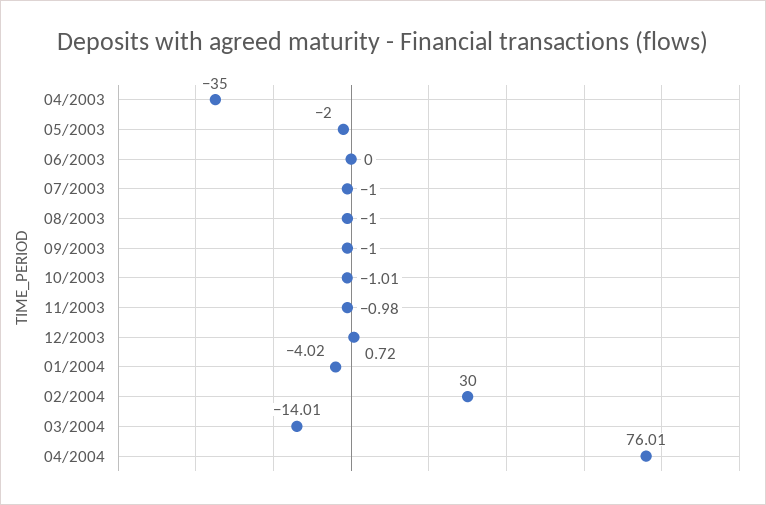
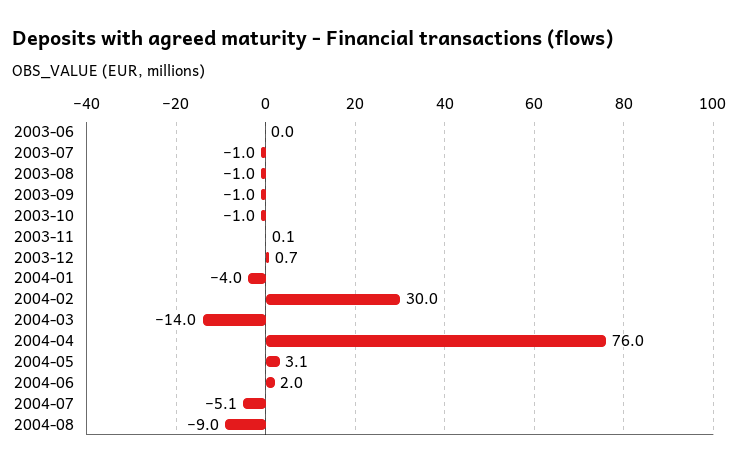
04/2003: -35 -> none
05/2003: -2 -> none
11/2003: -0.98 -> 0.1
2004-05: none -> 3.1
2004-06: none -> 2
2004-07: none -> -5.1
2004-08: none -> -9

